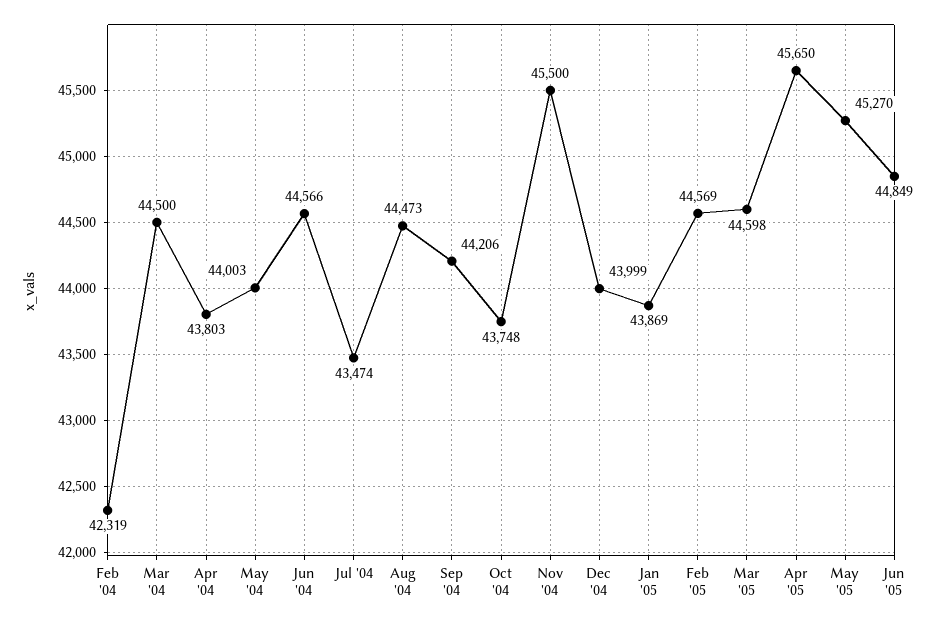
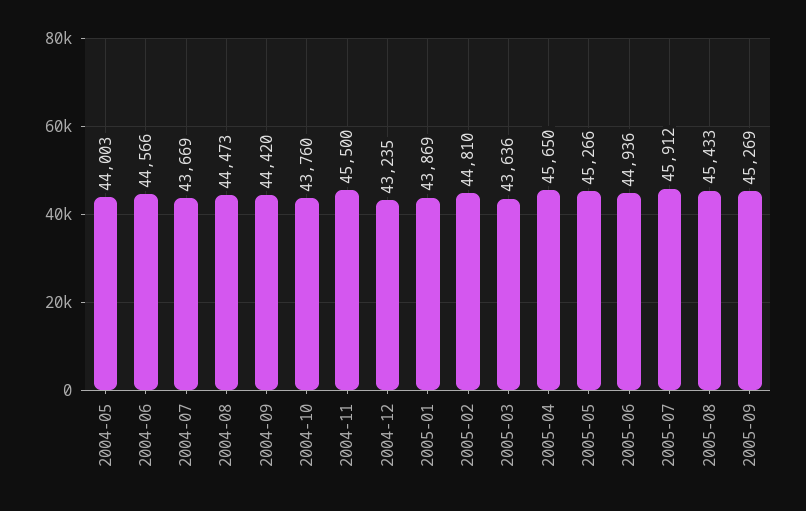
Feb '04: 42319 -> none
Mar '04: 44500 -> none
Apr '04: 43803 -> none
Jul '04: 43474 -> 43669
Sep '04: 44206 -> 44420
Oct '04: 43748 -> 43760
Dec '04: 43999 -> 43235
Feb '05: 44569 -> 44810
Mar '05: 44598 -> 43636
May '05: 45270 -> 45266
Jun '05: 44849 -> 44936
2005-07: none -> 45912
2005-08: none -> 45433
2005-09: none -> 45269

